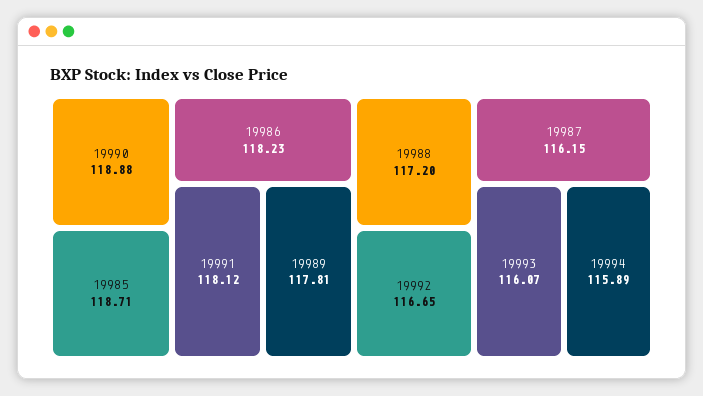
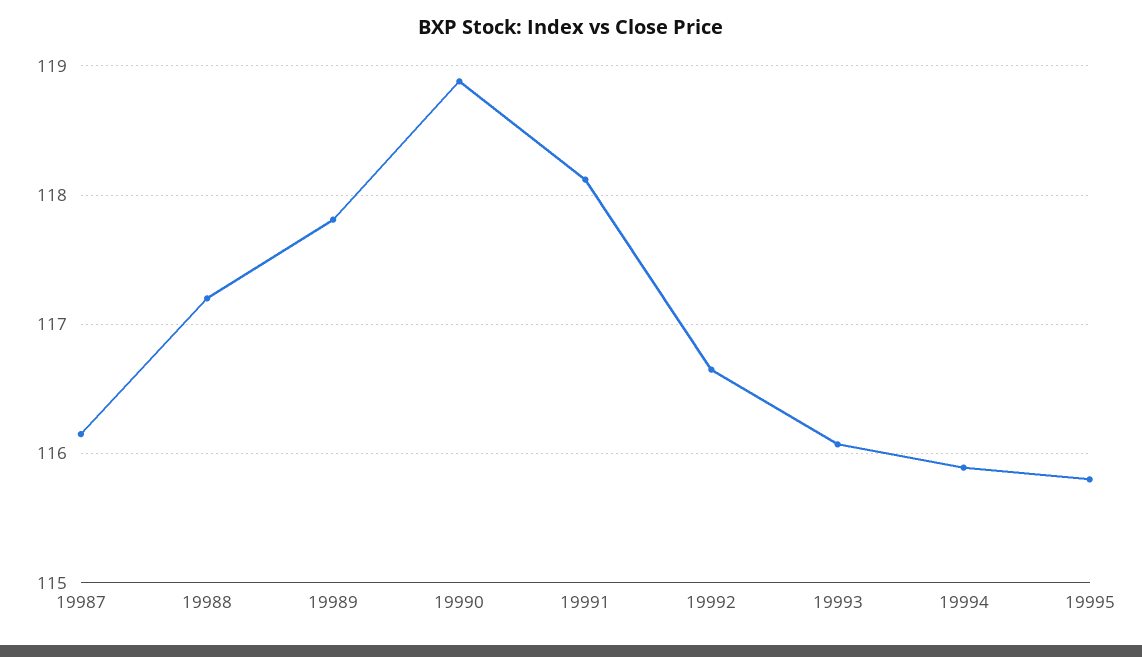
19985: 118.71 -> none
19986: 118.23 -> none
19995: none -> 115.8

